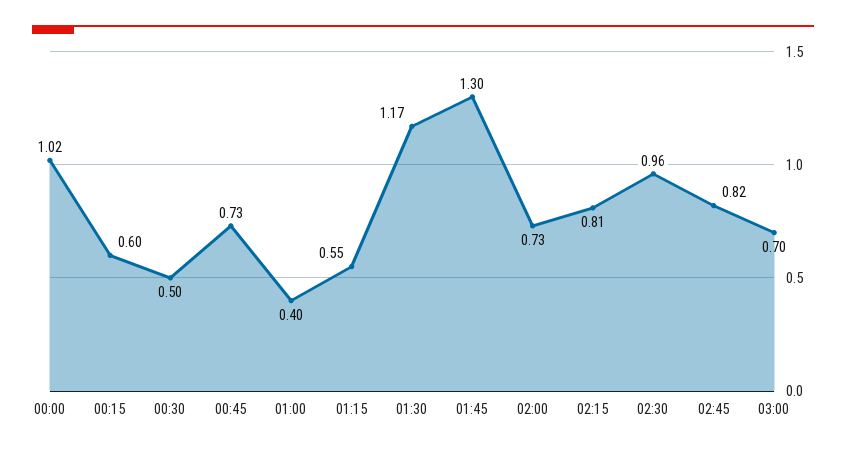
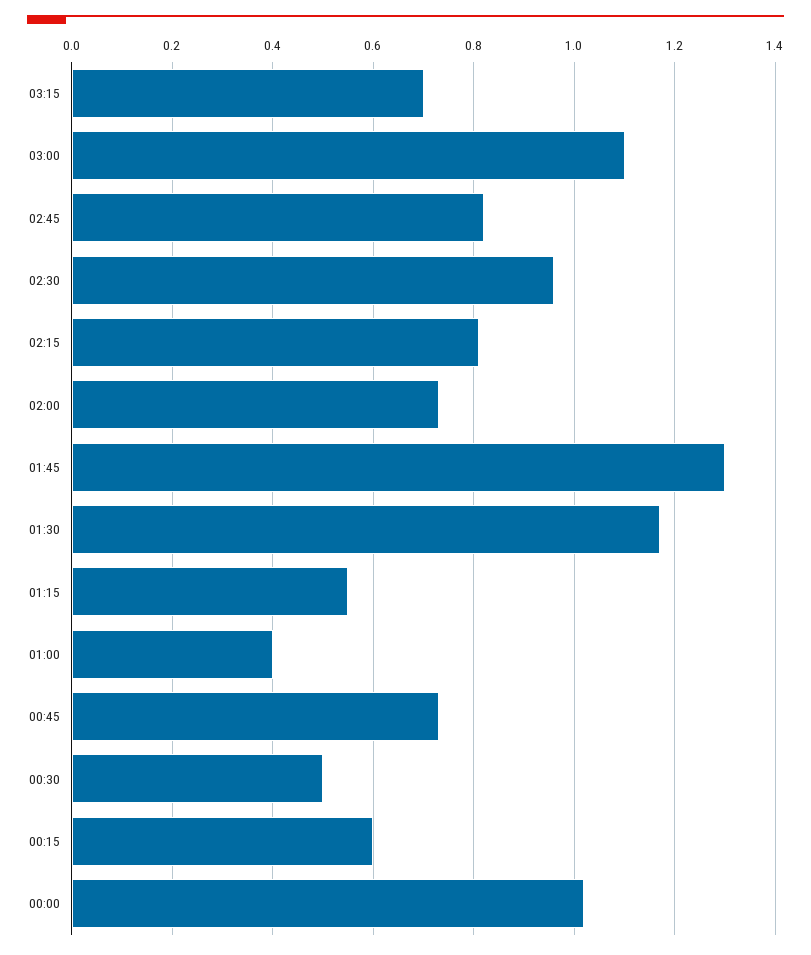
03:00: 0.7 -> 1.1
03:15: none -> 0.7

